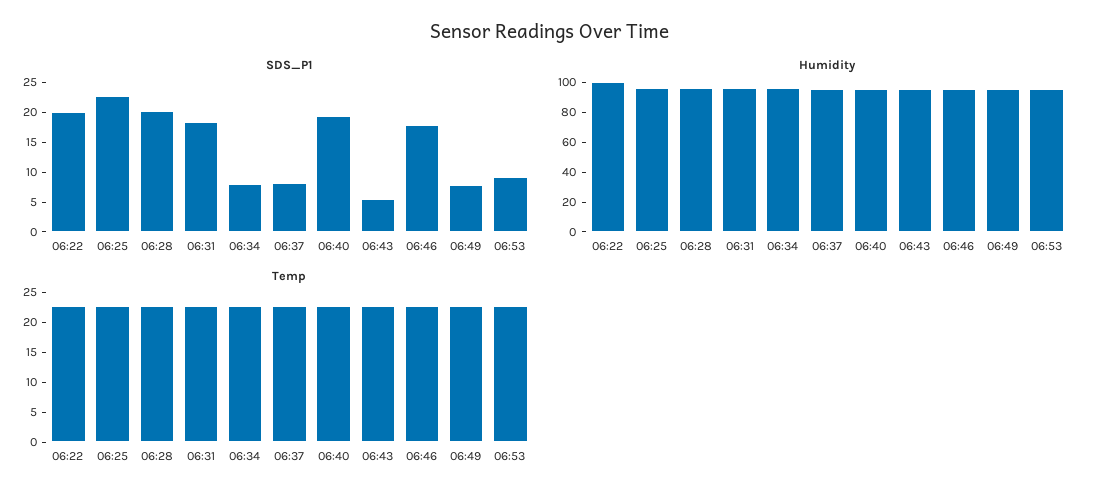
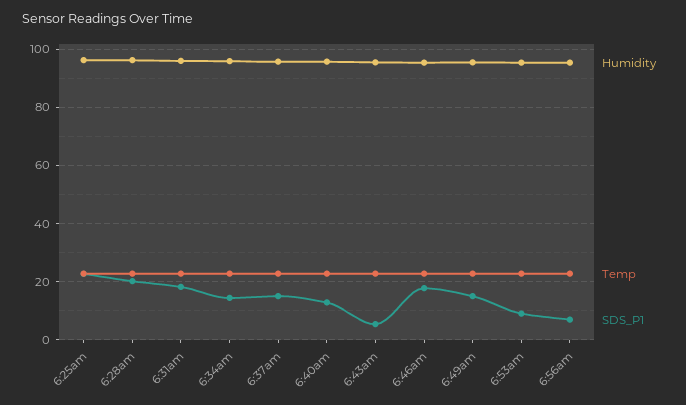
SDS_P1, 06:22: 20 -> none
SDS_P1, 06:34: 7.5 -> 15
SDS_P1, 06:37: 7.5 -> 15
SDS_P1, 06:40: 20 -> 12.5
SDS_P1, 06:49: 7.5 -> 15
Humidity, 06:22: 100 -> none
Temp, 06:22: 22.5 -> none
Humidity, 6:56am: none -> 95
Temp, 6:56am: none -> 22.5
SDS_P1, 6:56am: none -> 7.5

